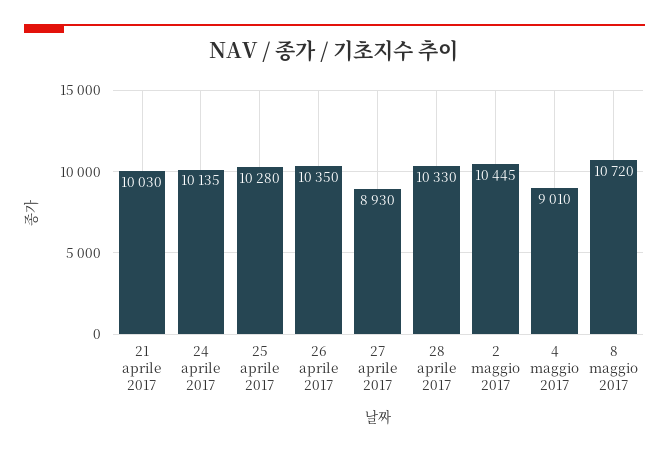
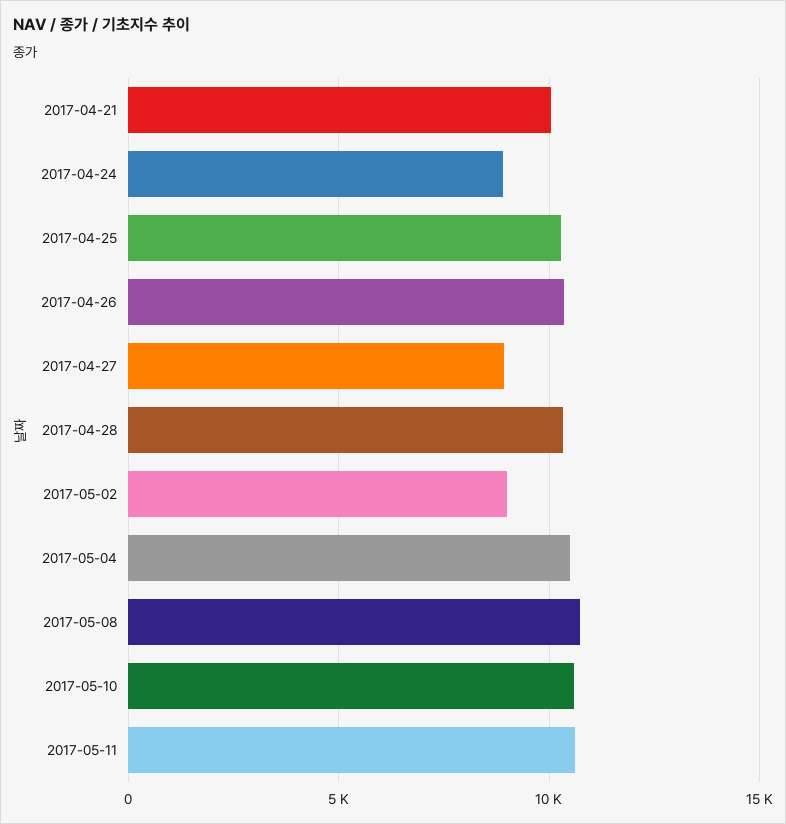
24 aprile 2017: 10135 -> 9000
2 maggio 2017: 10445 -> 9000
4 maggio 2017: 9010 -> 10500
2017-05-10: none -> 10500
2017-05-11: none -> 10500

